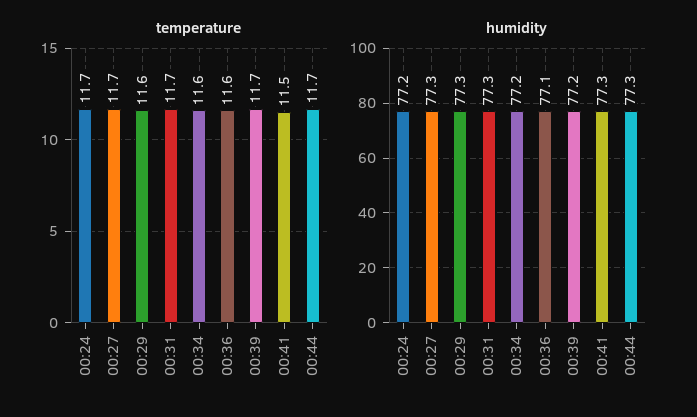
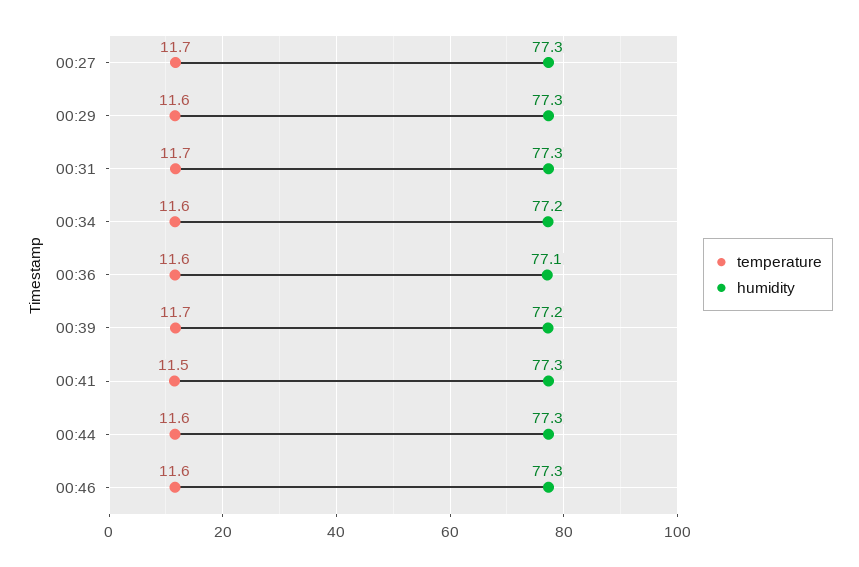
temperature, 00:24: 11.7 -> none
temperature, 00:44: 11.7 -> 11.6
humidity, 00:24: 77.2 -> none
temperature, 00:46: none -> 11.6
humidity, 00:46: none -> 77.3

